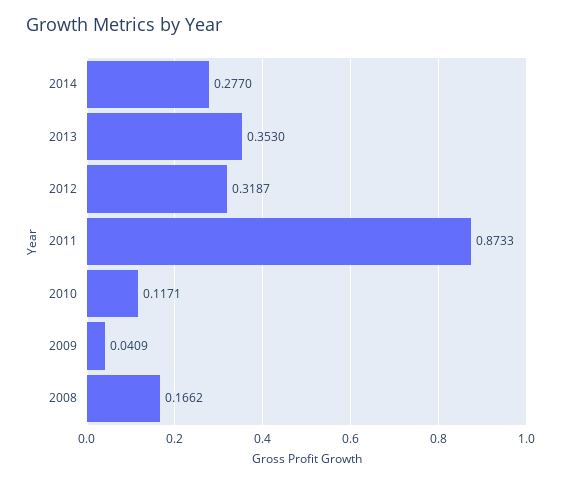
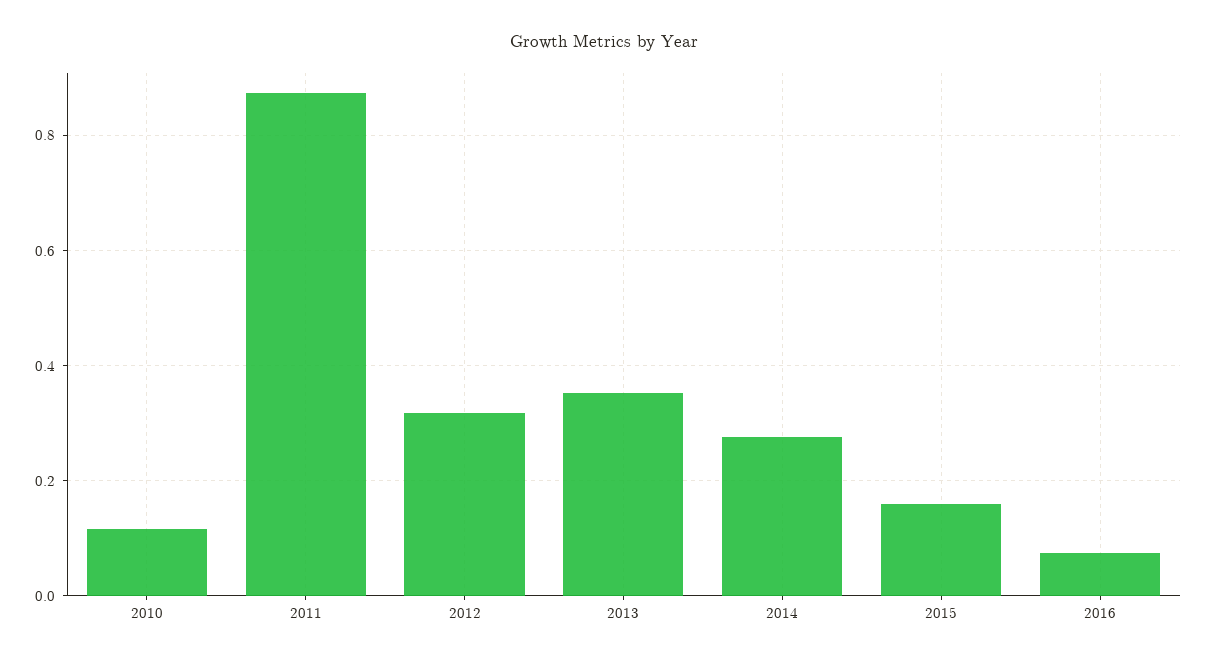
2009: 0.0409 -> none
2008: 0.1662 -> none
2015: none -> 0.16
2016: none -> 0.08

